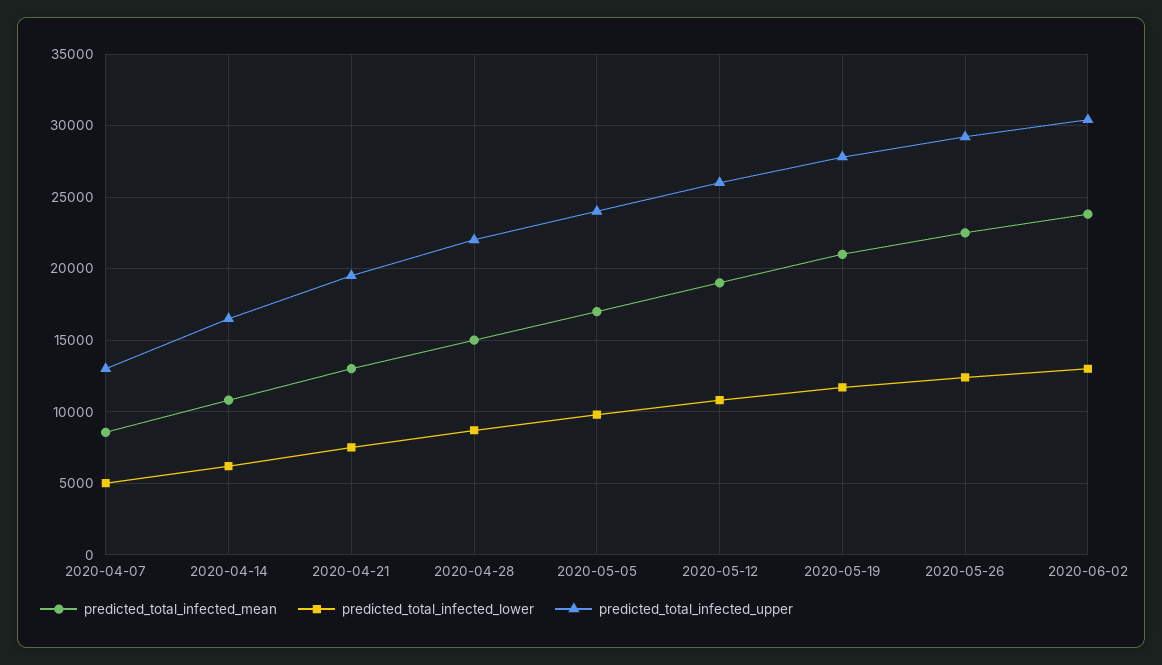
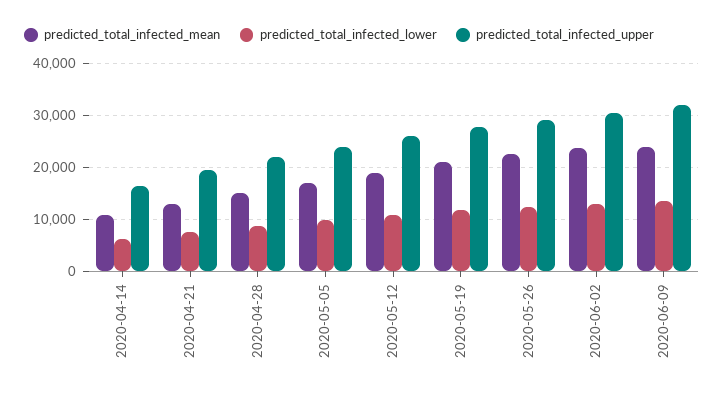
predicted_total_infected_mean, 2020-04-07: 8500 -> none
predicted_total_infected_lower, 2020-04-07: 5000 -> none
predicted_total_infected_upper, 2020-04-07: 13000 -> none
predicted_total_infected_mean, 2020-06-09: none -> 24000
predicted_total_infected_lower, 2020-06-09: none -> 14000
predicted_total_infected_upper, 2020-06-09: none -> 32000

